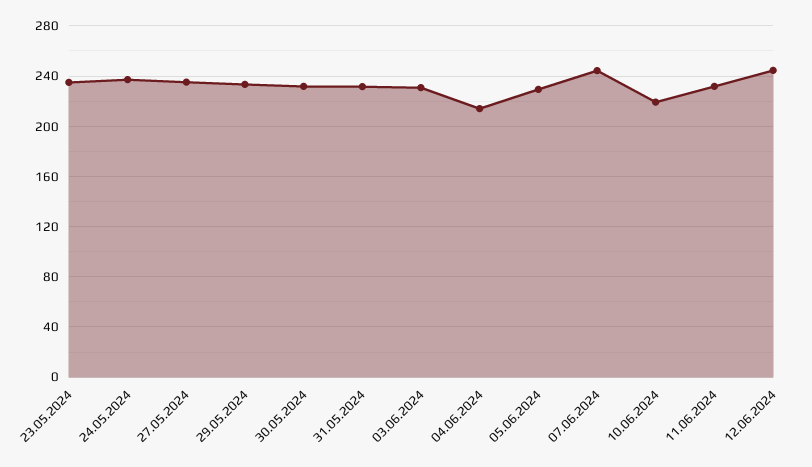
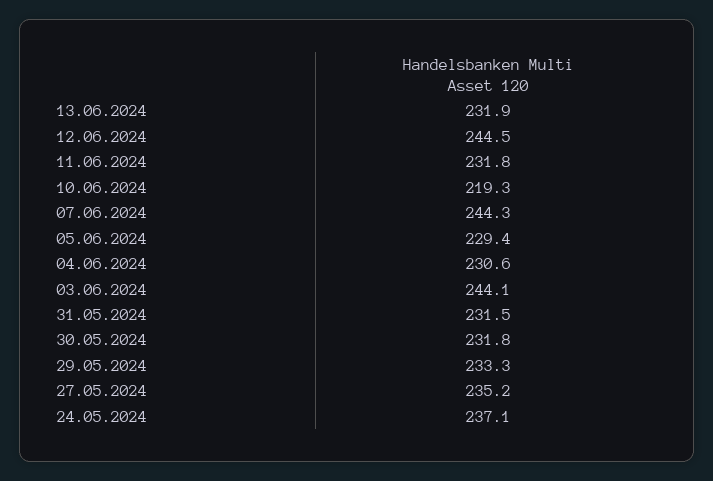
23.05.2024: 235 -> none
03.06.2024: 230 -> 244.1
04.06.2024: 215 -> 230.6
13.06.2024: none -> 231.9

